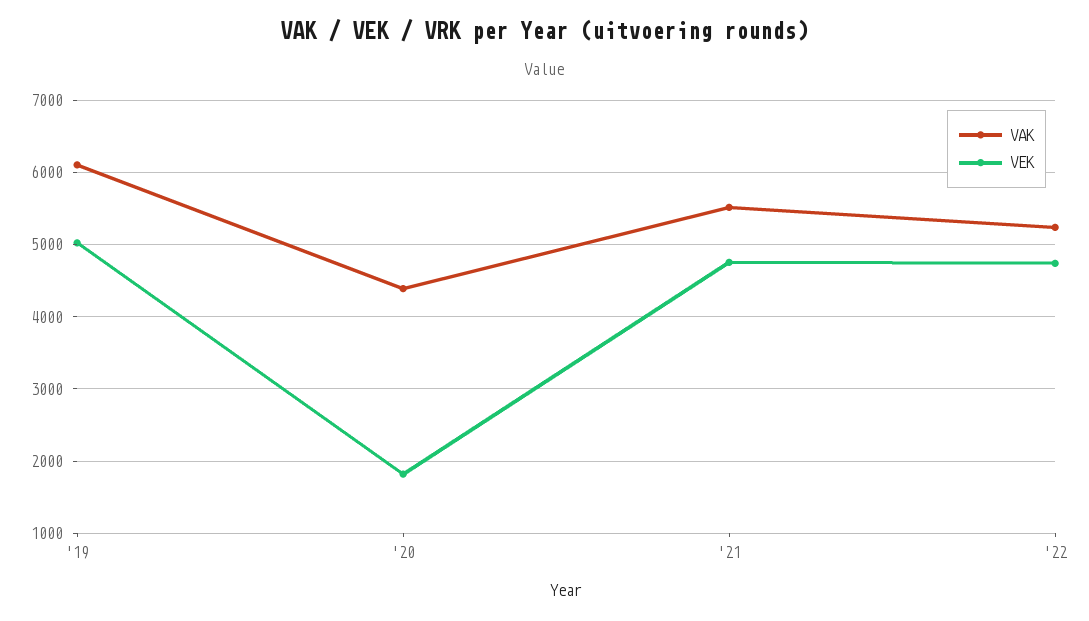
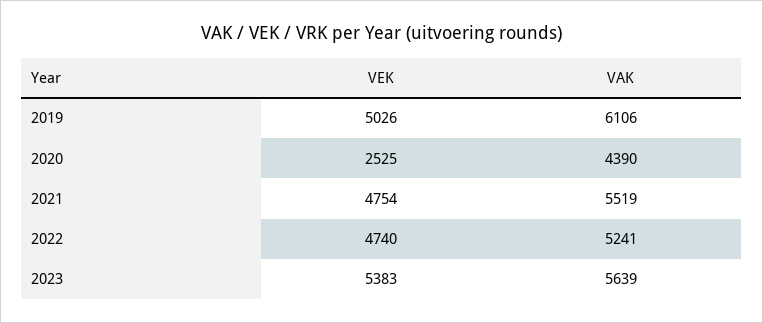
VEK, '20: 1800 -> 2525
VEK, 2023: none -> 5383
VAK, 2023: none -> 5639

